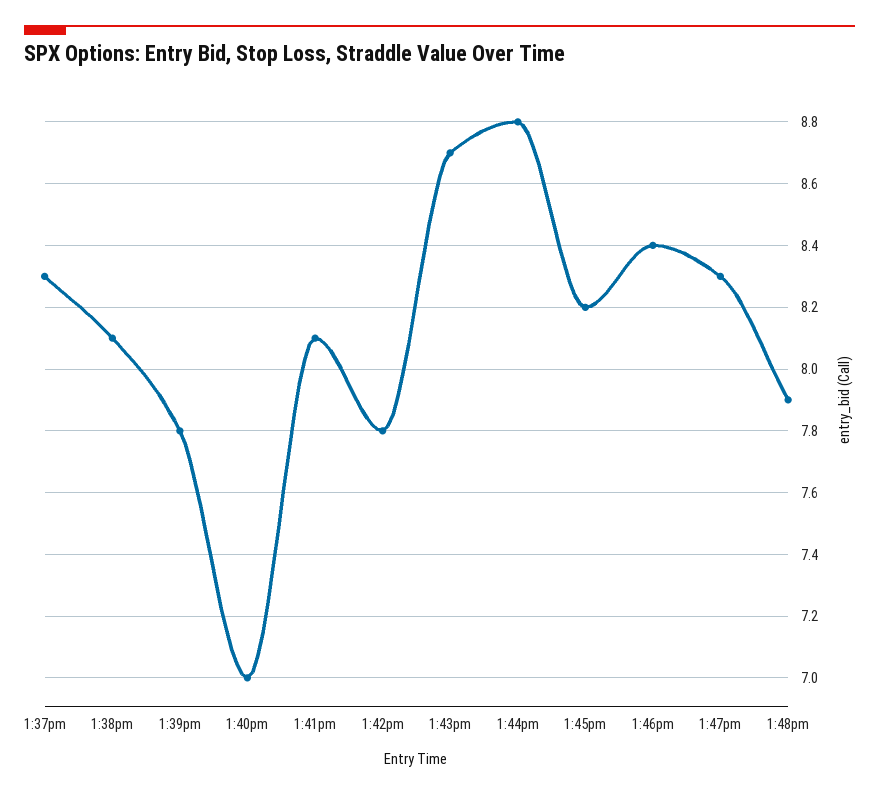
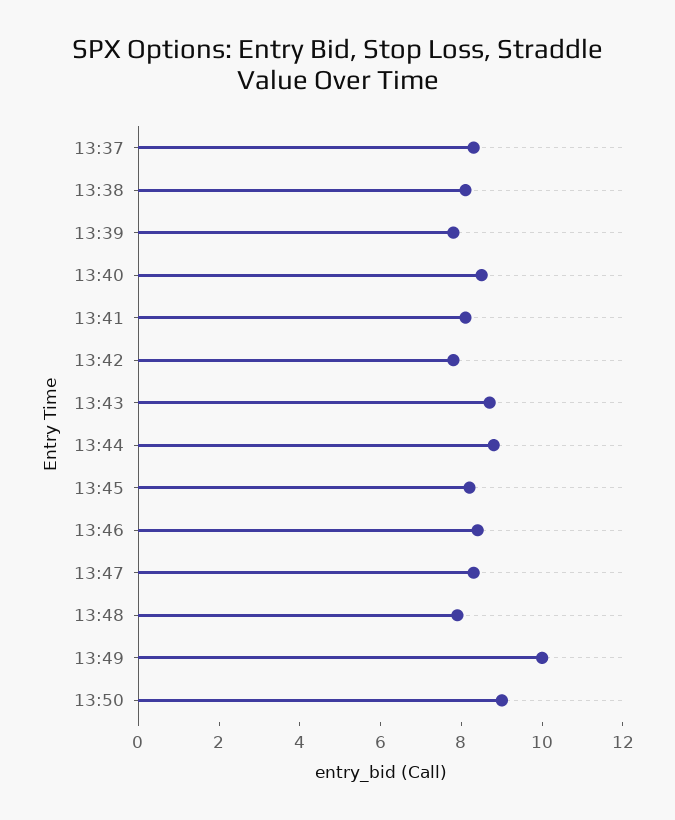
1:40pm: 7 -> 8.5
13:49: none -> 10
13:50: none -> 9

